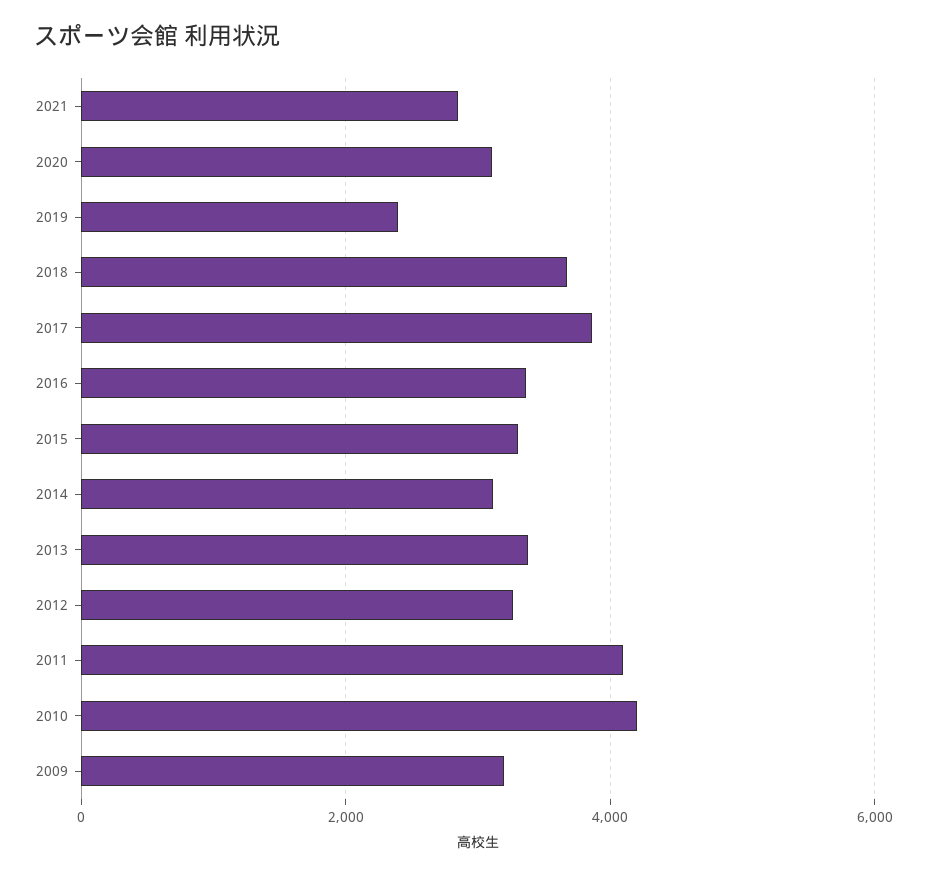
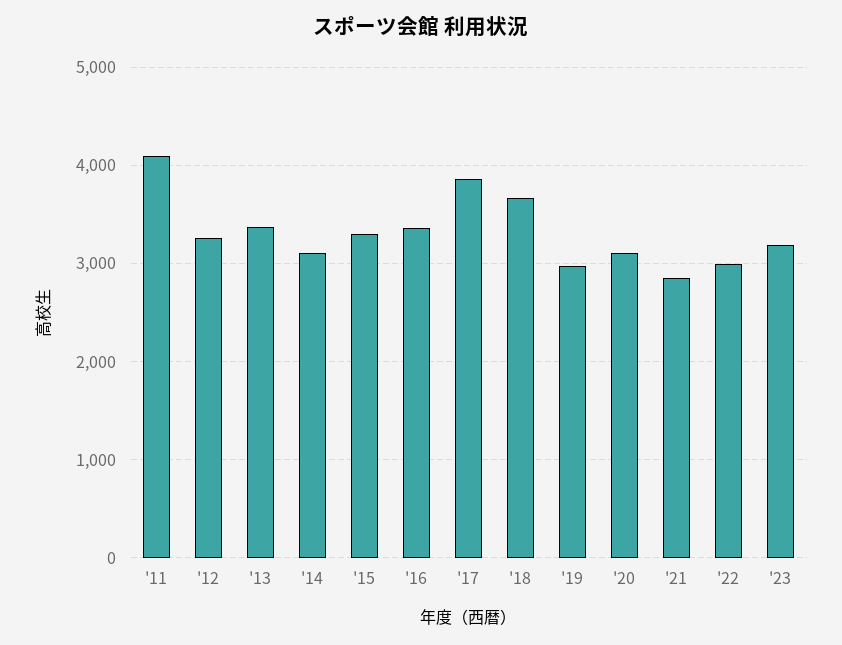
2019: 2400 -> 3000
2010: 4200 -> none
2009: 3200 -> none
'22: none -> 3000
'23: none -> 3200

